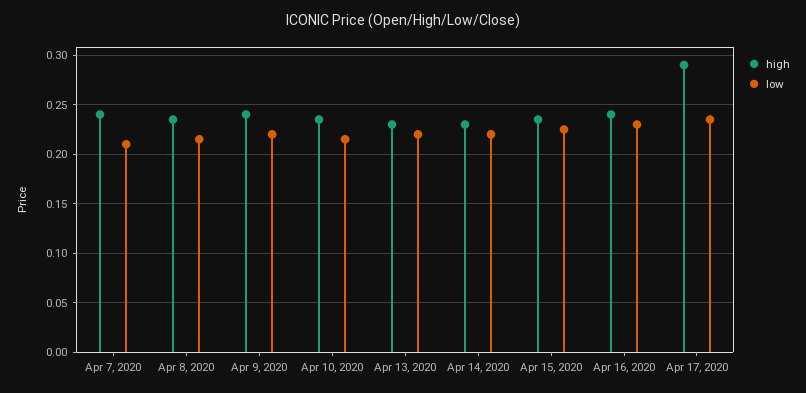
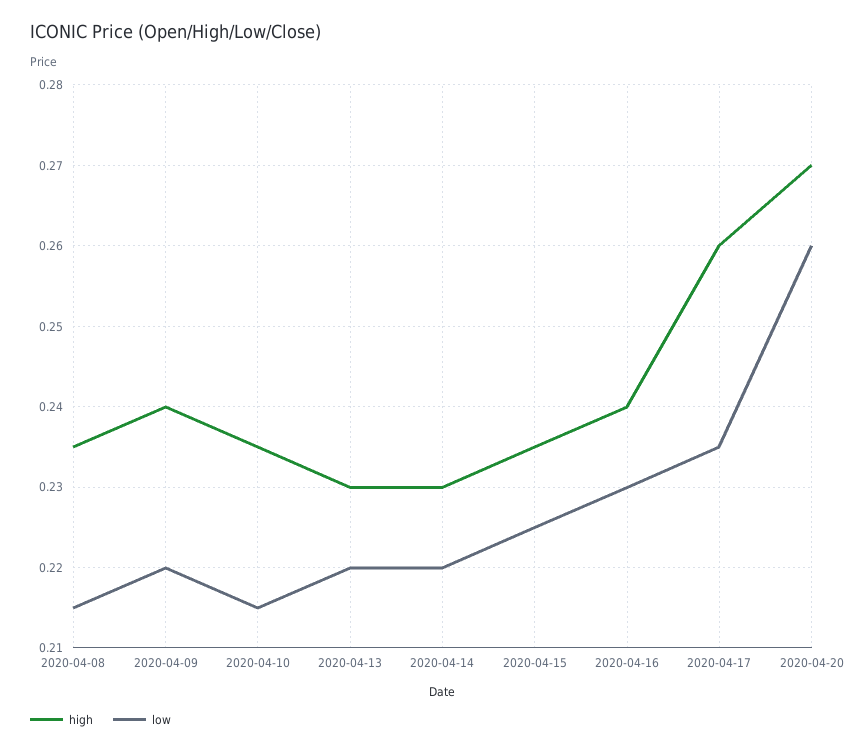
high, Apr 7, 2020: 0.24 -> none
low, Apr 7, 2020: 0.21 -> none
high, Apr 17, 2020: 0.29 -> 0.26
high, 2020-04-20: none -> 0.27
low, 2020-04-20: none -> 0.26

